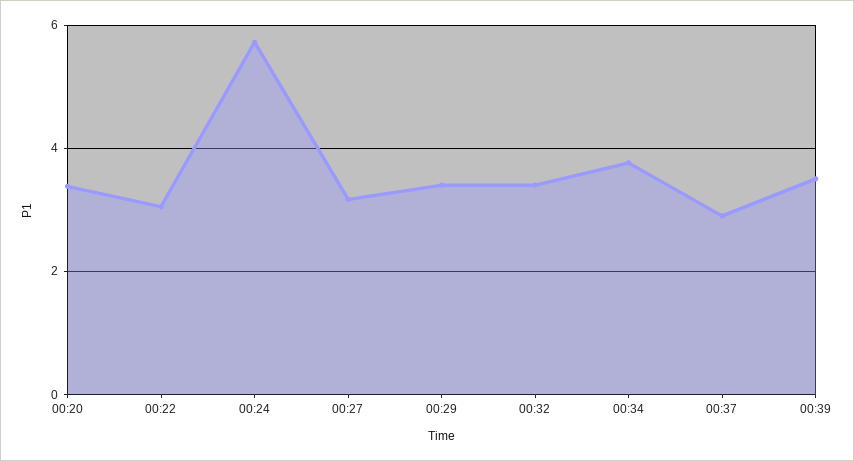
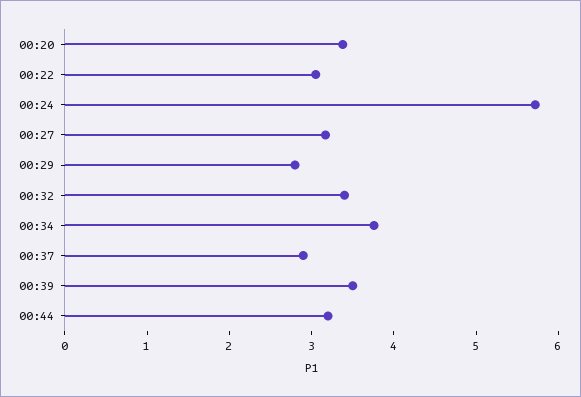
00:29: 3.4 -> 2.8
00:44: none -> 3.2

